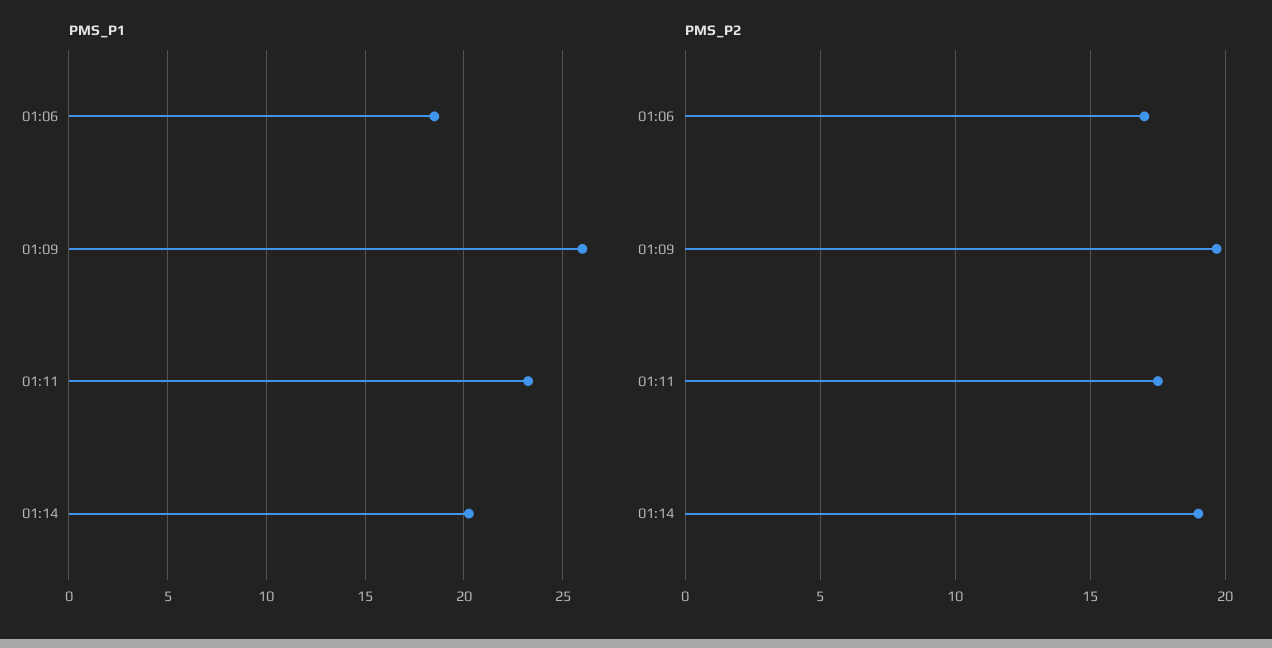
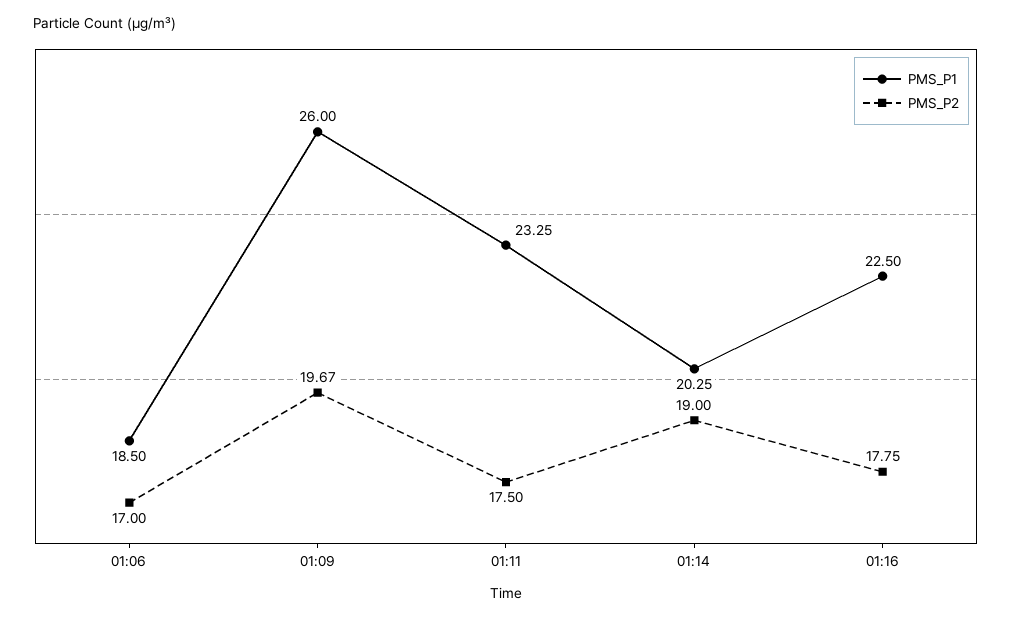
PMS_P1, 01:16: none -> 22.5
PMS_P2, 01:16: none -> 17.75

